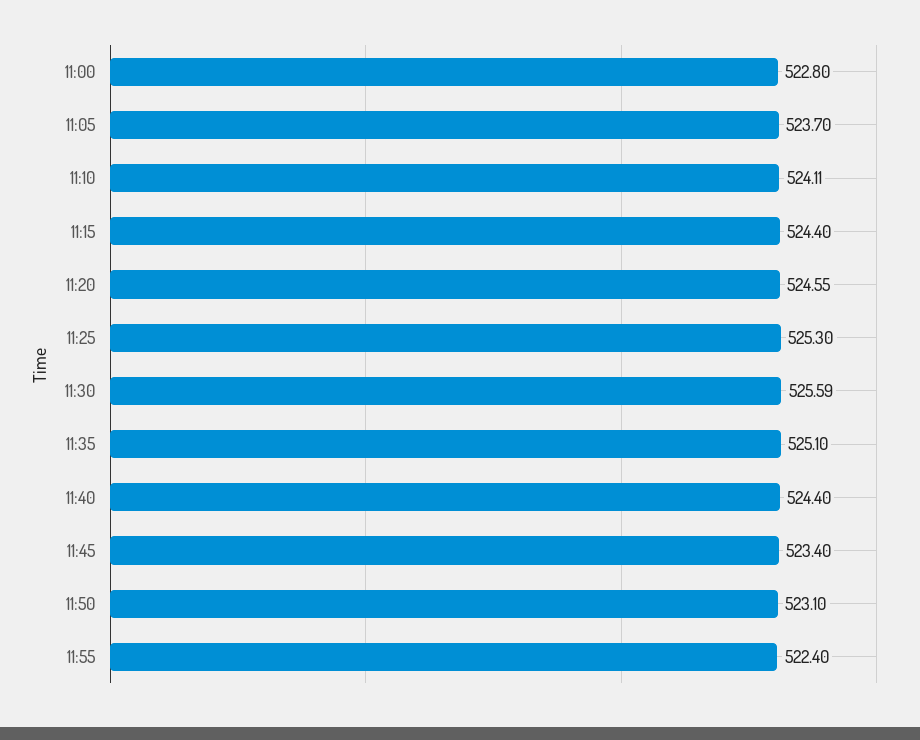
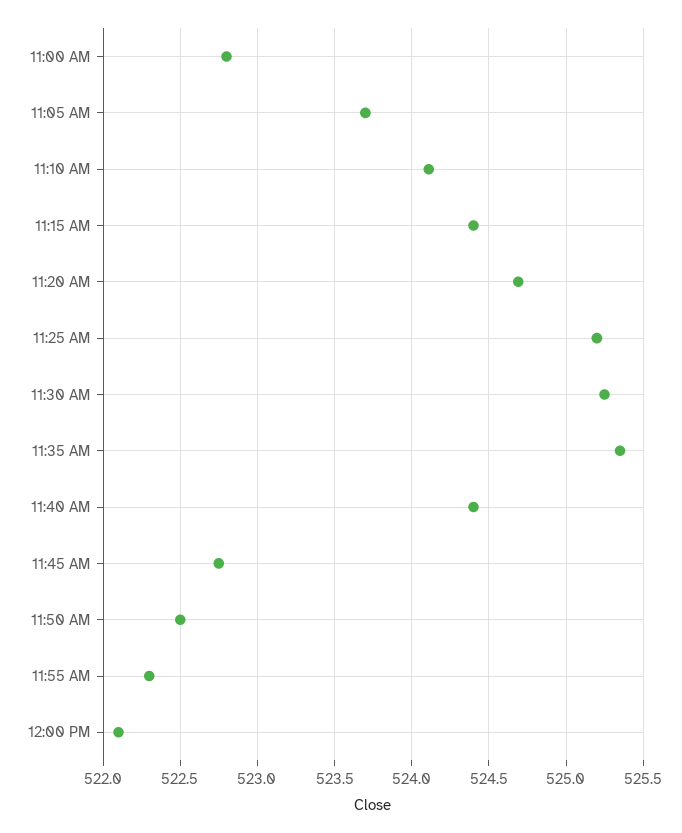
11:20: 524.55 -> 524.7
11:25: 525.3 -> 525.2
11:30: 525.59 -> 525.25
11:35: 525.1 -> 525.35
11:45: 523.4 -> 522.75
11:50: 523.1 -> 522.5
11:55: 522.4 -> 522.3
12:00 PM: none -> 522.1

